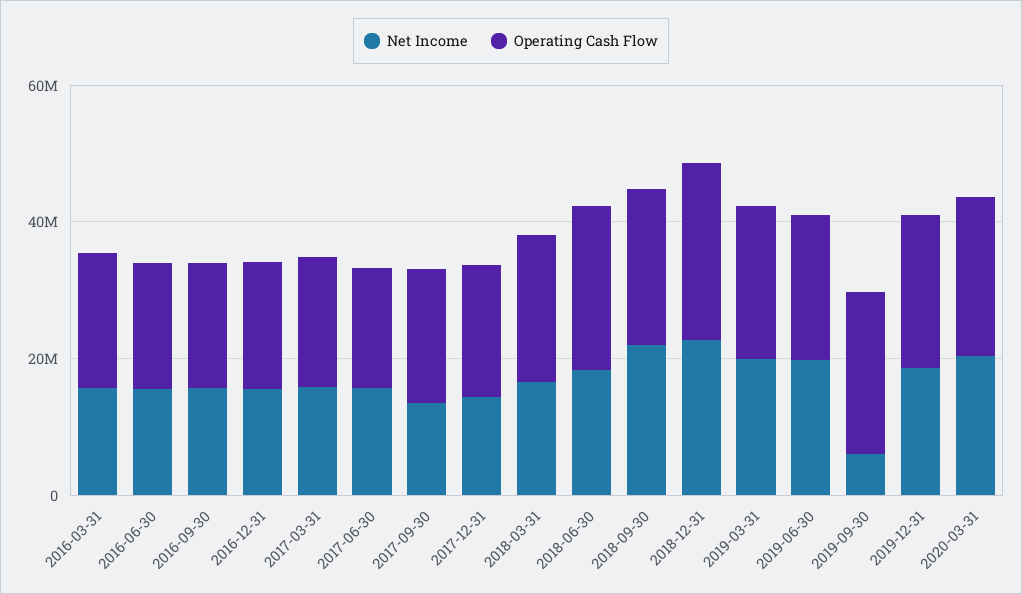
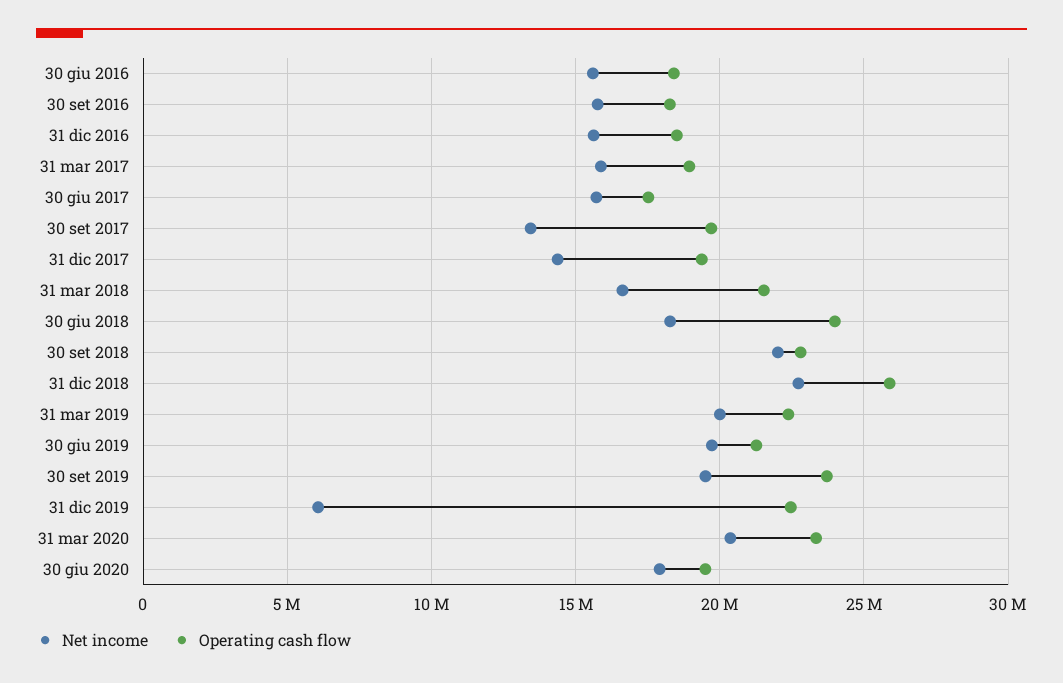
Net Income, 2016-03-31: 15000000 -> none
Operating Cash Flow, 2016-03-31: 20000000 -> none
Net Income, 2019-09-30: 5000000 -> 19500000
Net Income, 2019-12-31: 20000000 -> 6000000
Net Income, 30 giu 2020: none -> 18000000
Operating Cash Flow, 30 giu 2020: none -> 19500000

